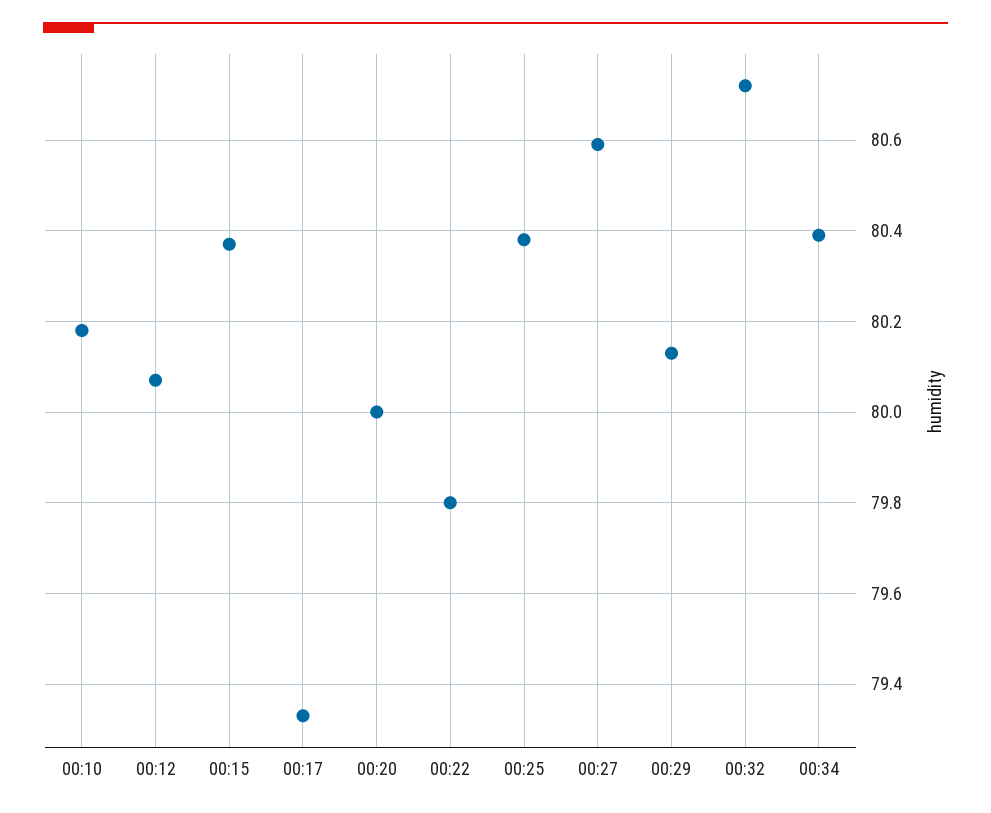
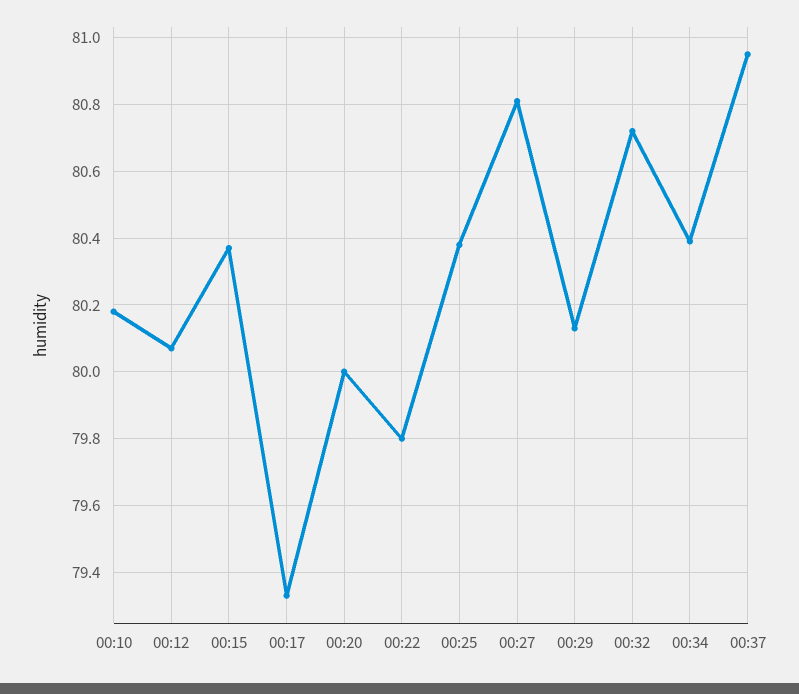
00:27: 80.6 -> 80.8
00:37: none -> 80.95

